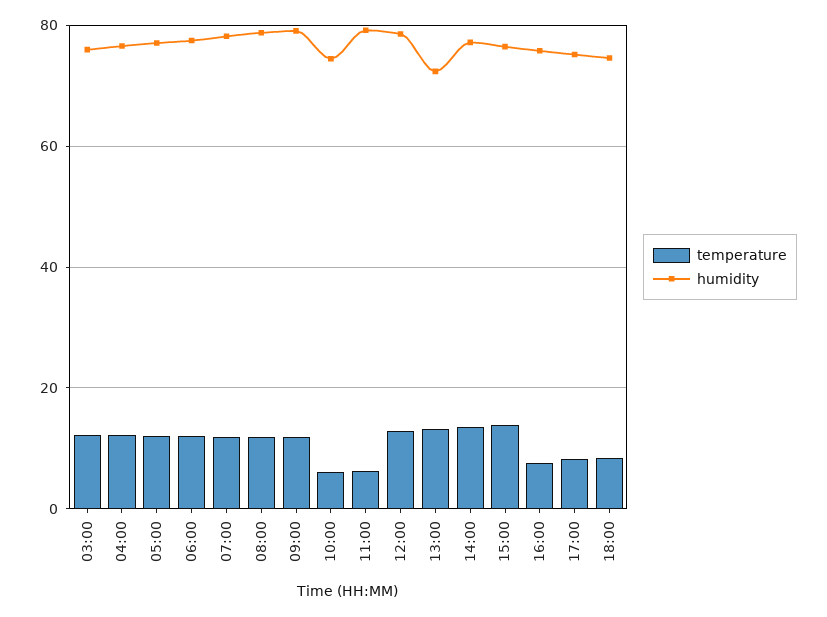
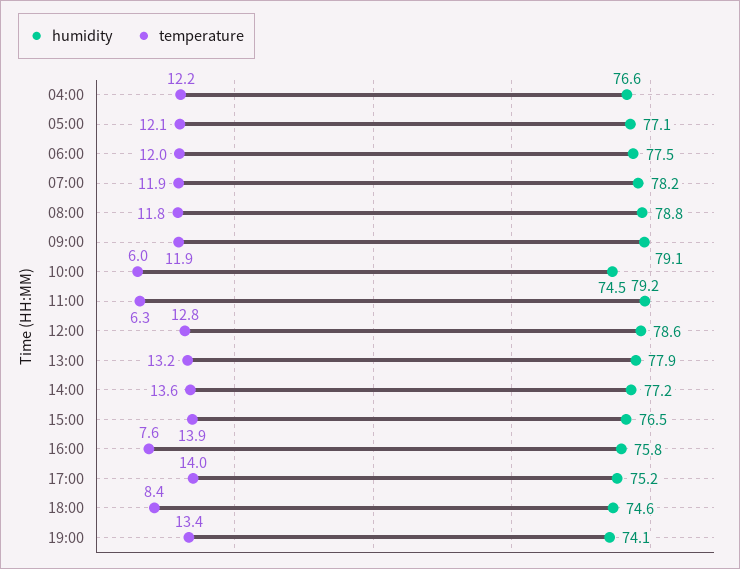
temperature, 03:00: 12 -> none
humidity, 03:00: 76 -> none
humidity, 13:00: 72 -> 77.9
temperature, 17:00: 8 -> 14
humidity, 19:00: none -> 74.1
temperature, 19:00: none -> 13.4

